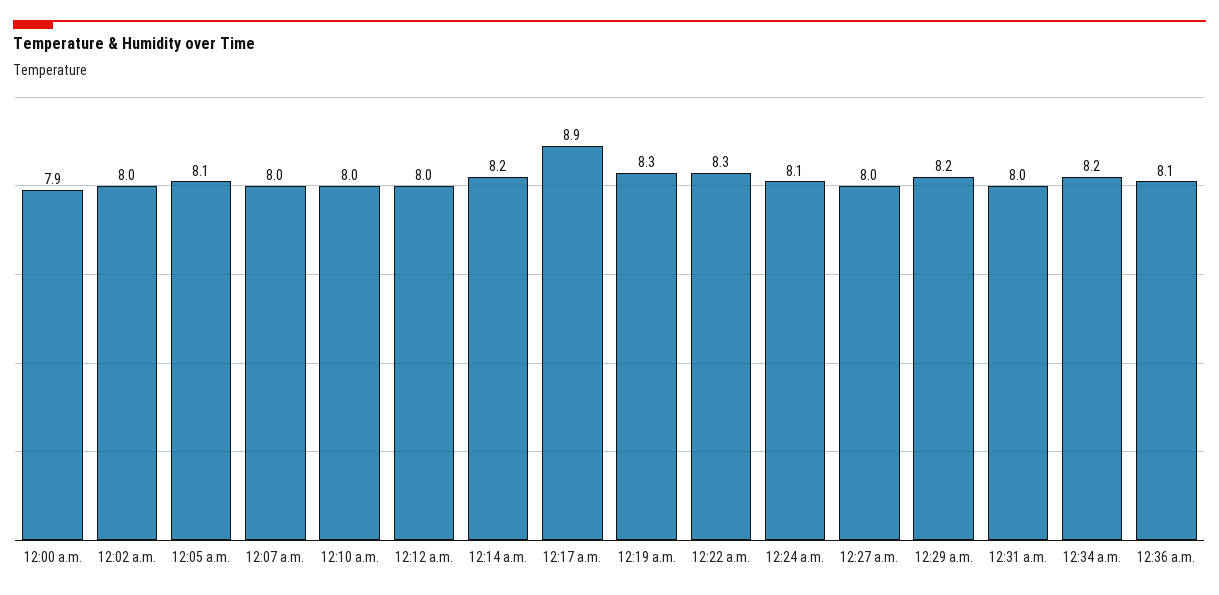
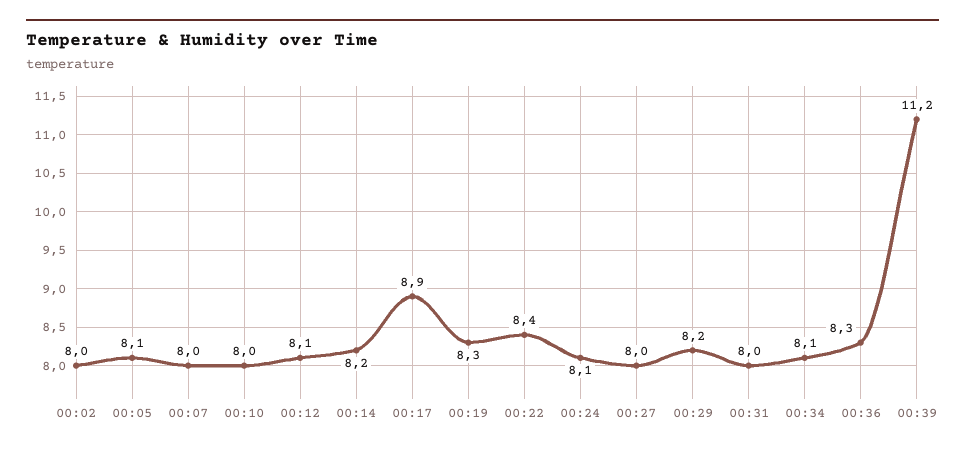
12:00 a.m.: 7.9 -> none
12:12 a.m.: 8 -> 8.1
12:22 a.m.: 8.3 -> 8.4
12:34 a.m.: 8.2 -> 8.1
12:36 a.m.: 8.1 -> 8.3
00:39: none -> 11.2

